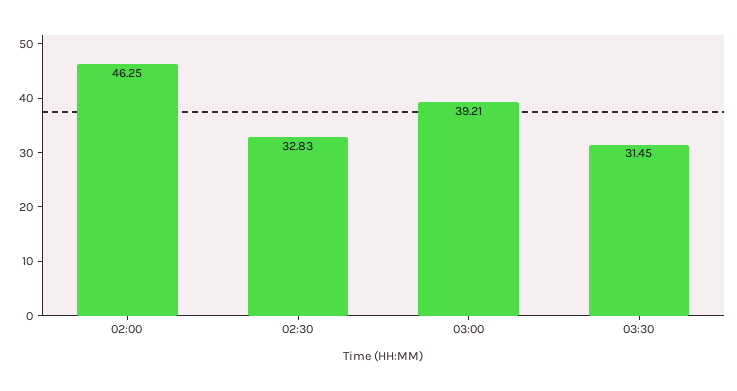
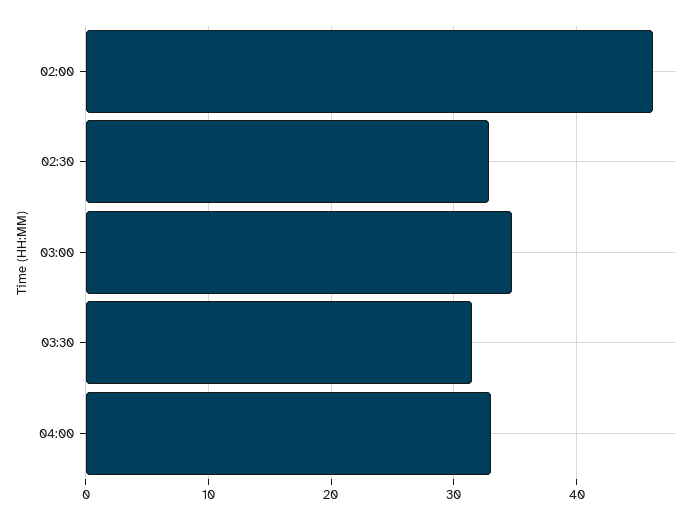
03:00: 39.21 -> 35
04:00: none -> 33

